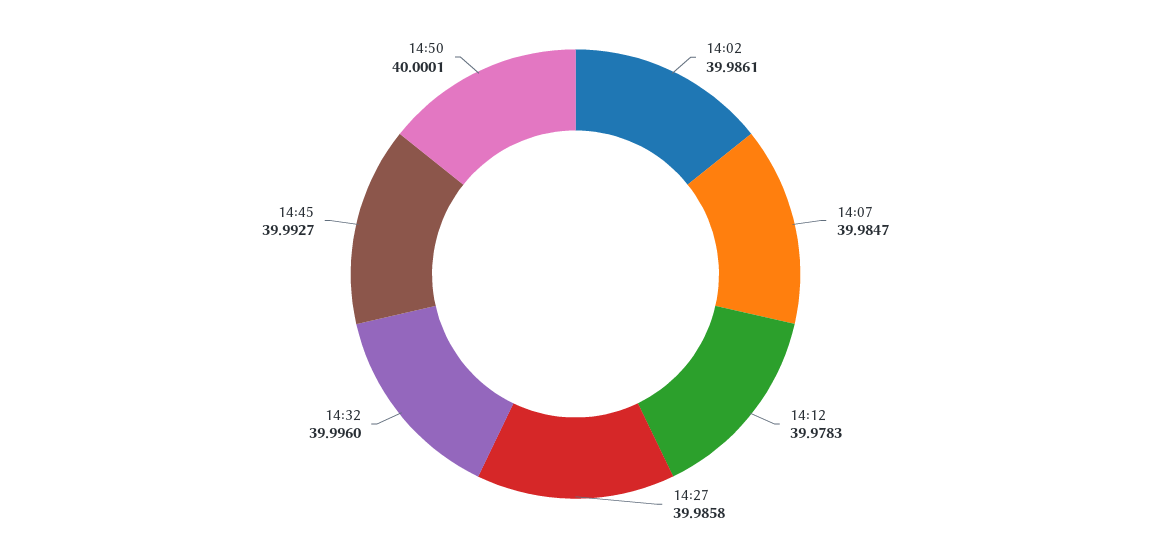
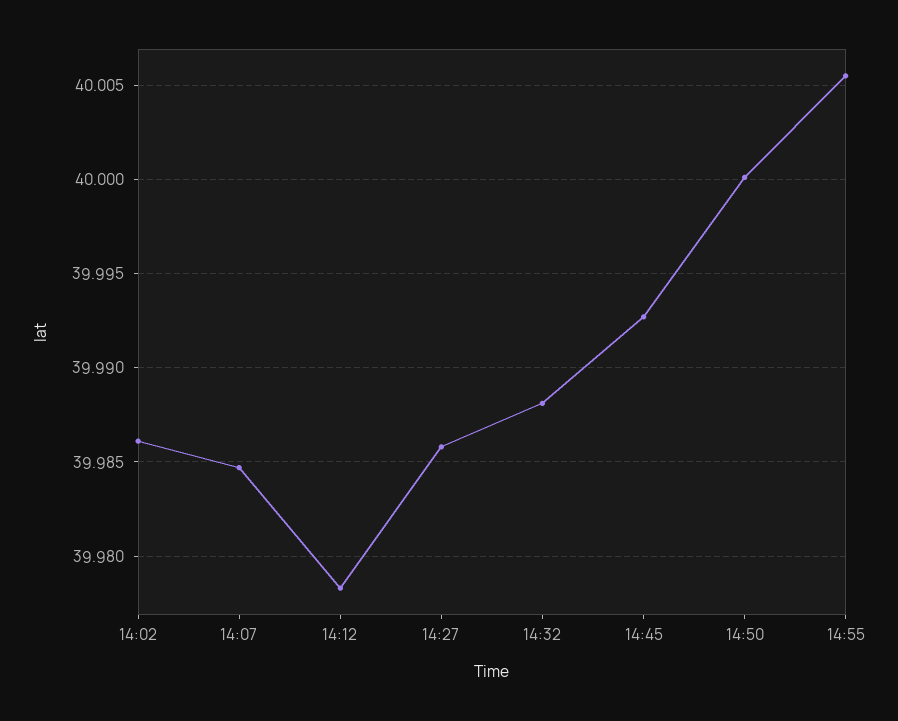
14:32: 39.996 -> 39.988
14:55: none -> 40.0055

